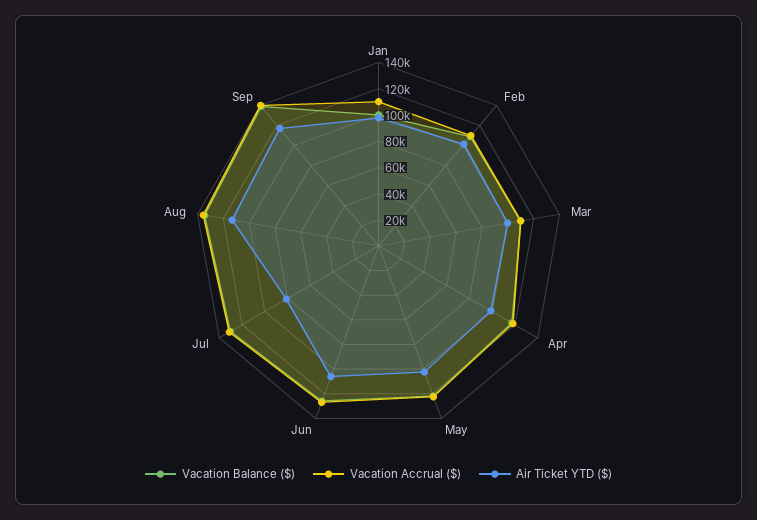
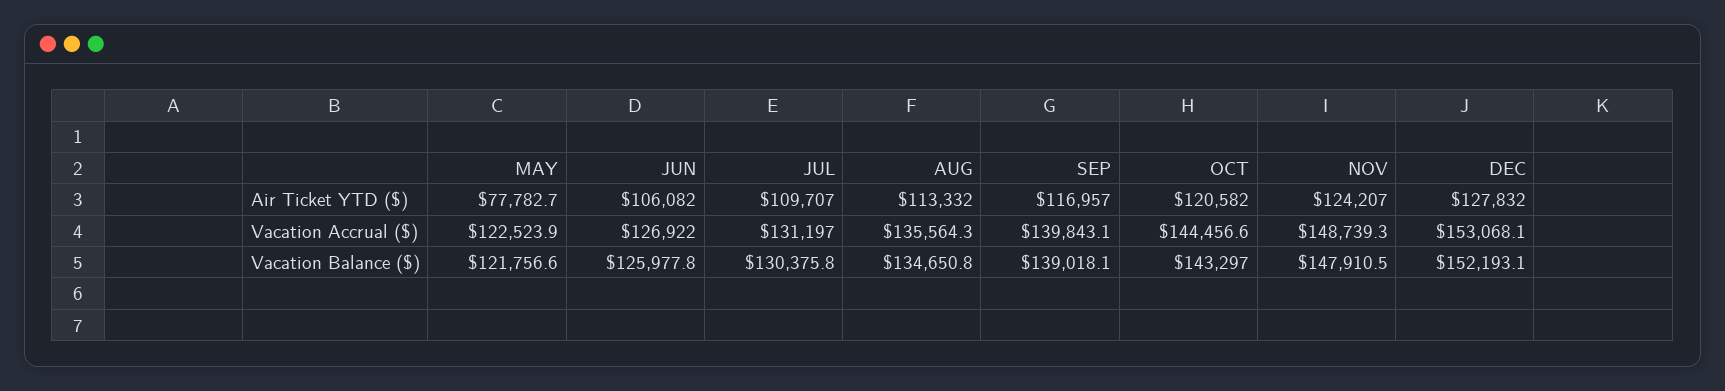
Vacation Balance ($), Jan: 100000 -> none
Vacation Accrual ($), Jan: 110000 -> none
Air Ticket YTD ($), Jan: 100000 -> none
Vacation Balance ($), Feb: 110000 -> none
Vacation Accrual ($), Feb: 110000 -> none
Air Ticket YTD ($), Feb: 100000 -> none
Vacation Balance ($), Mar: 110000 -> none
Vacation Accrual ($), Mar: 110000 -> none
Air Ticket YTD ($), Mar: 100000 -> none
Vacation Balance ($), Apr: 120000 -> none
Vacation Accrual ($), Apr: 120000 -> none
Air Ticket YTD ($), Apr: 100000 -> none
Air Ticket YTD ($), May: 100000 -> 77782.7
Air Ticket YTD ($), Jul: 80000 -> 109707
Air Ticket YTD ($), OCT: none -> 120582
Air Ticket YTD ($), NOV: none -> 124207
Air Ticket YTD ($), DEC: none -> 127832
Vacation Accrual ($), OCT: none -> 144456.6
Vacation Accrual ($), NOV: none -> 148739.3
Vacation Accrual ($), DEC: none -> 153068.1
Vacation Balance ($), OCT: none -> 143297
Vacation Balance ($), NOV: none -> 147910.5
Vacation Balance ($), DEC: none -> 152193.1

